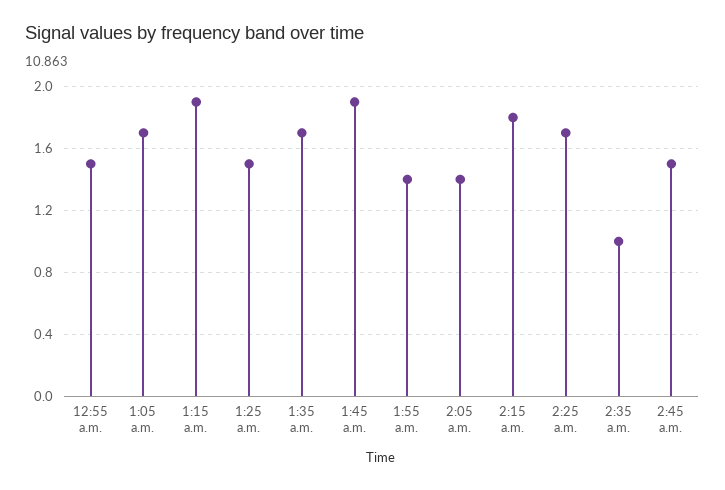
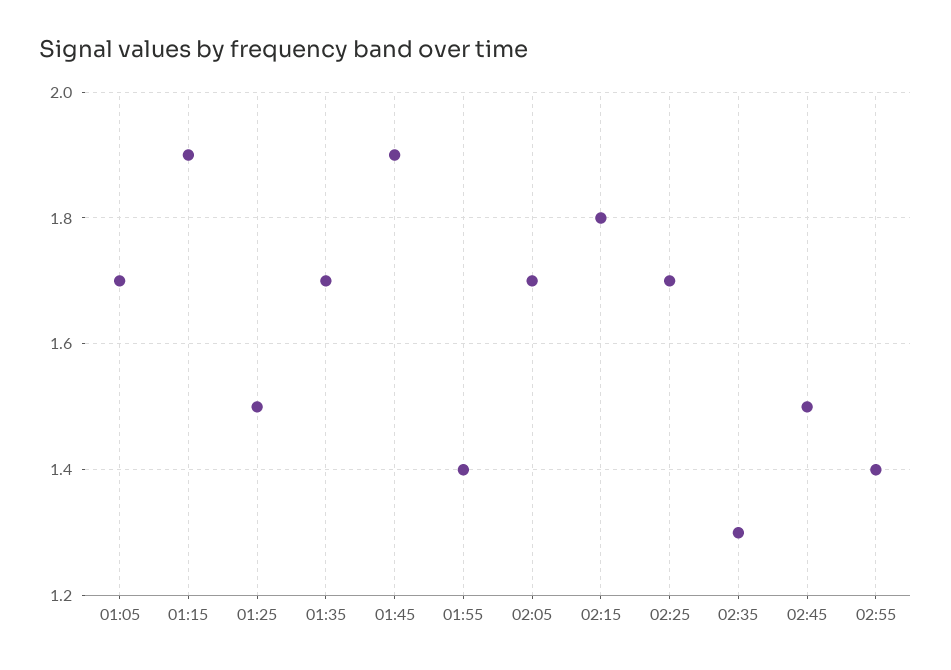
12:55 a.m.: 1.5 -> none
2:05 a.m.: 1.4 -> 1.7
2:35 a.m.: 1 -> 1.3
02:55: none -> 1.4

